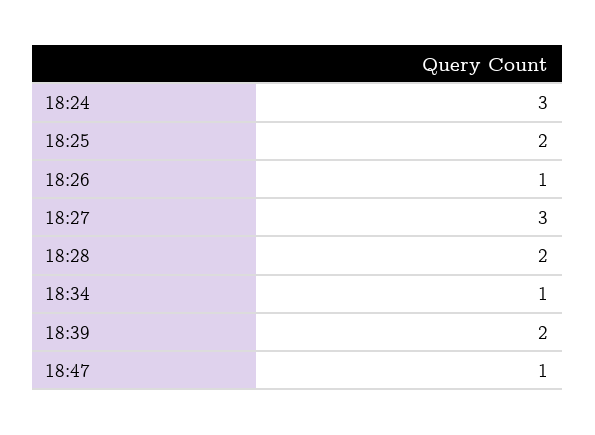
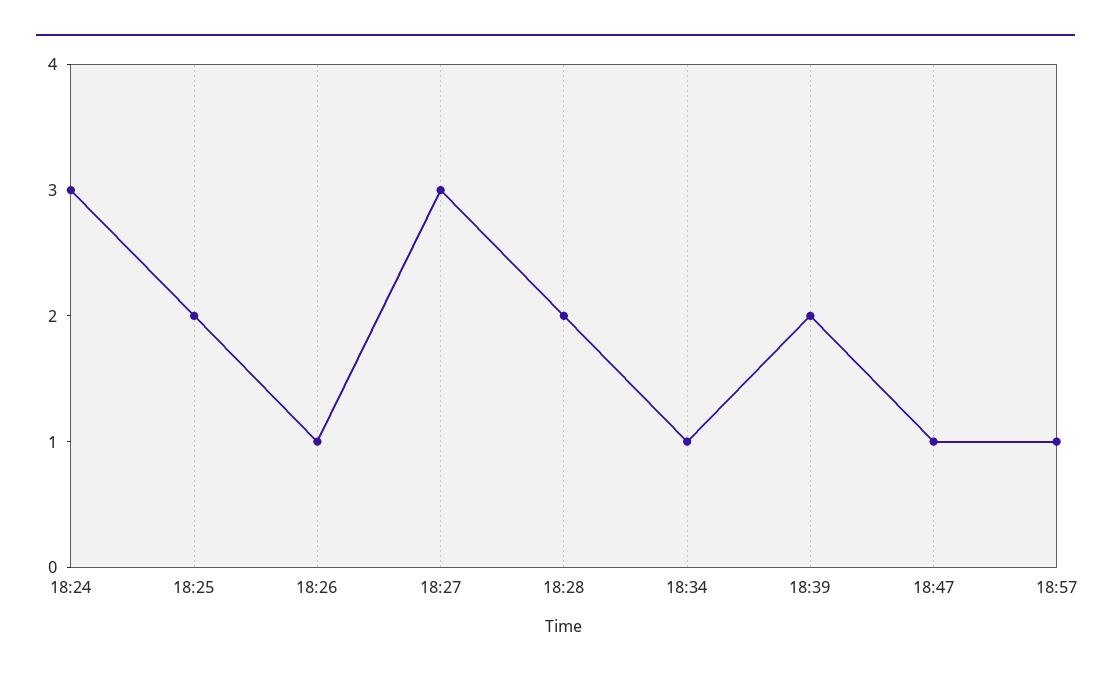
18:57: none -> 1

